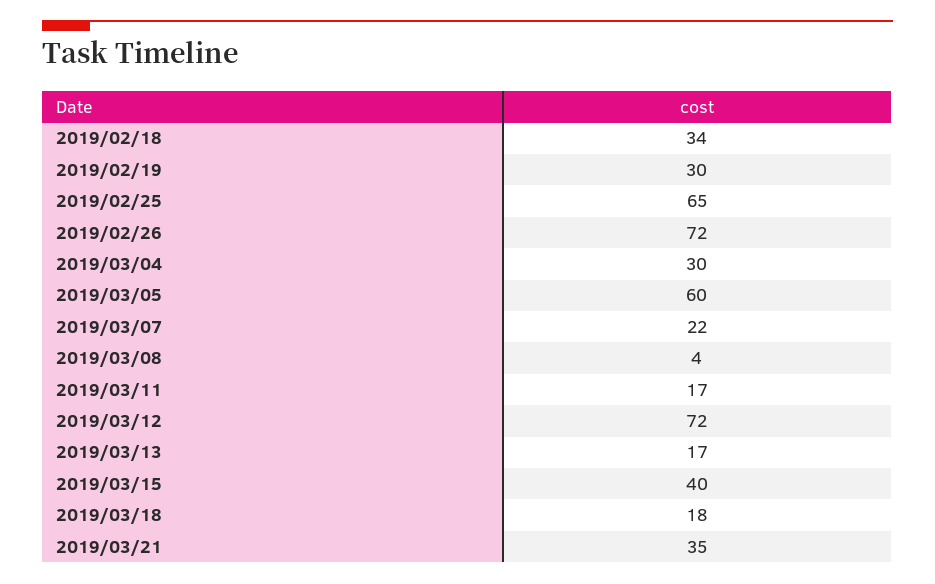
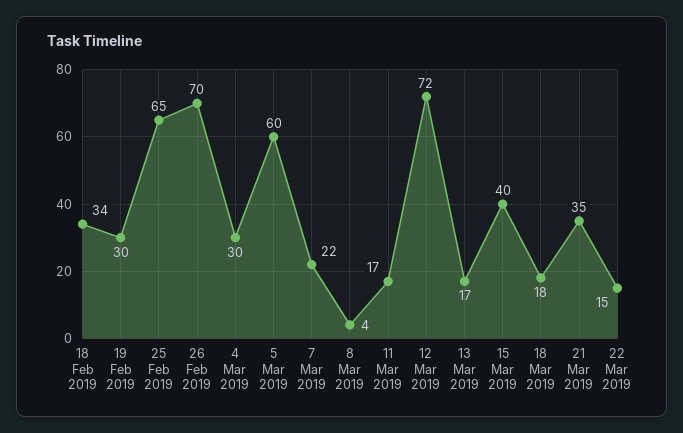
2019/02/26: 72 -> 70
22 Mar 2019: none -> 15

